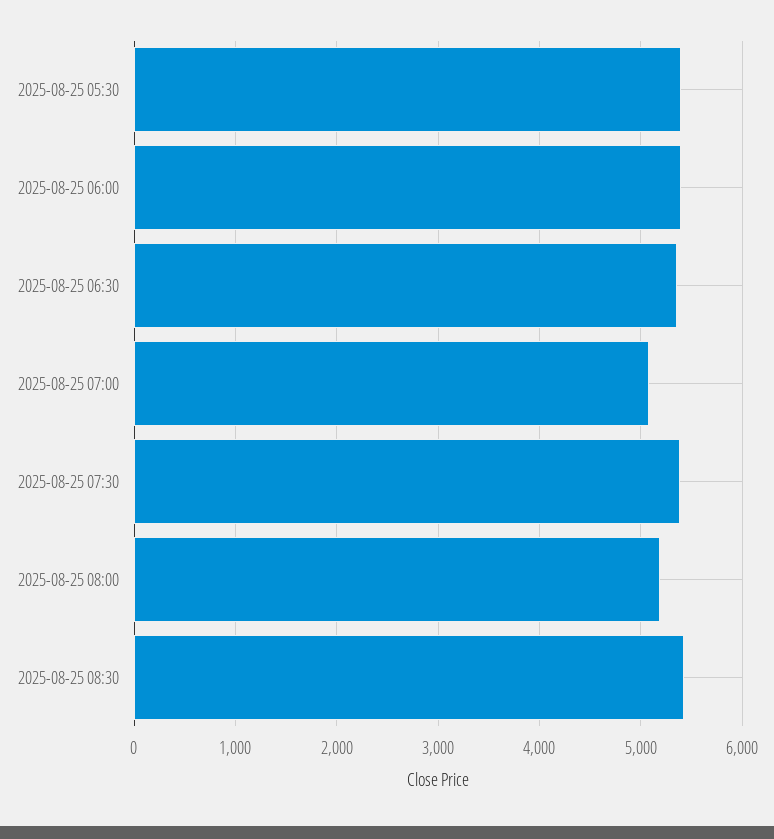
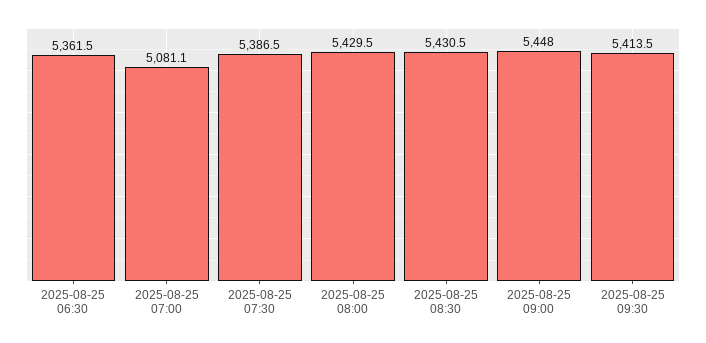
2025-08-25 05:30: 5400 -> none
2025-08-25 06:00: 5400 -> none
2025-08-25 08:00: 5200 -> 5429.5
2025-08-25 09:00: none -> 5448
2025-08-25 09:30: none -> 5413.5

